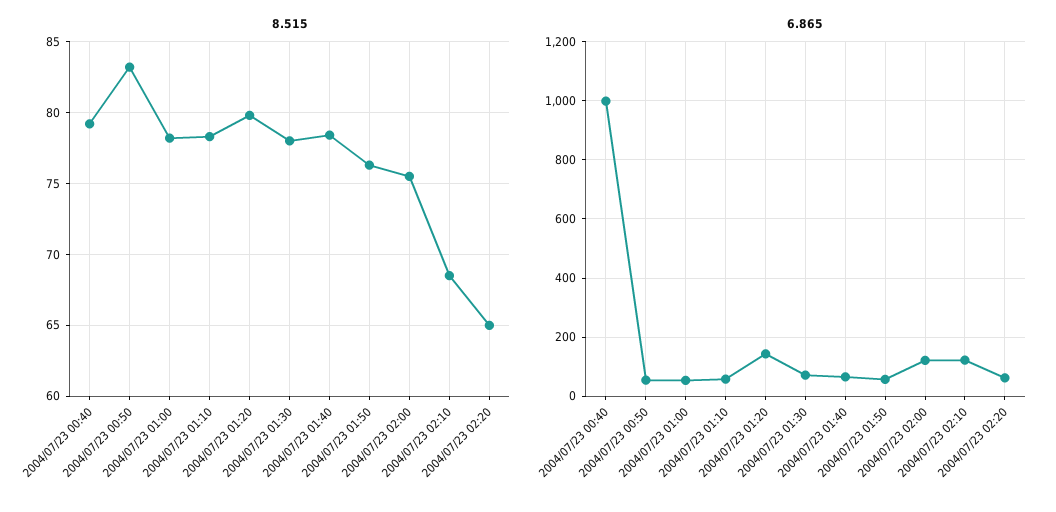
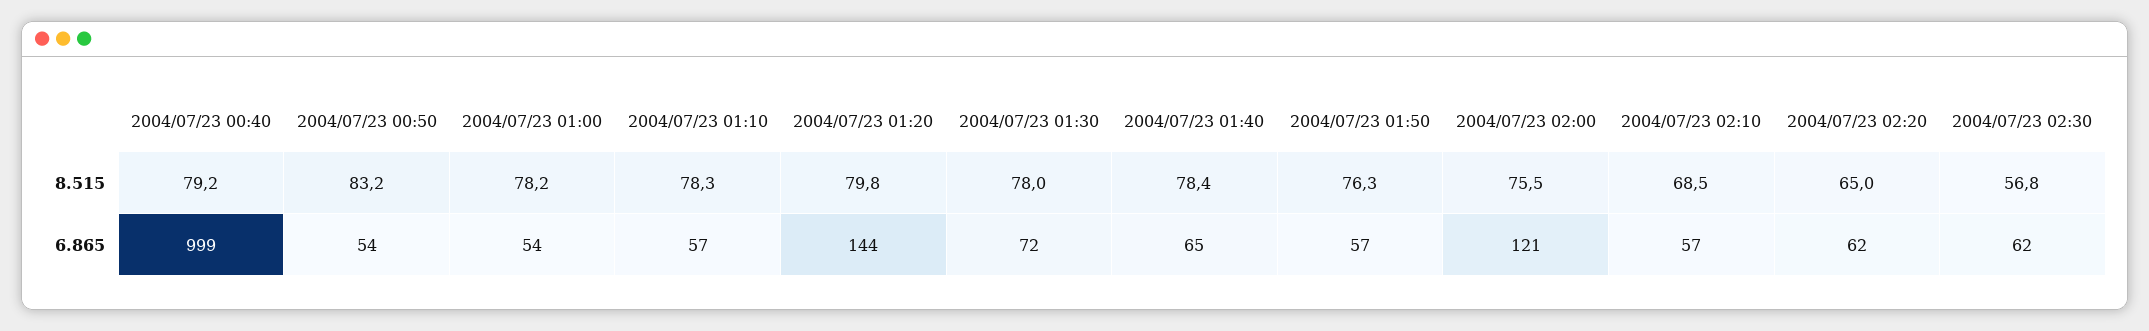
6.865, 2004/07/23 02:10: 125 -> 57
8.515, 2004/07/23 02:30: none -> 56.8
6.865, 2004/07/23 02:30: none -> 62

